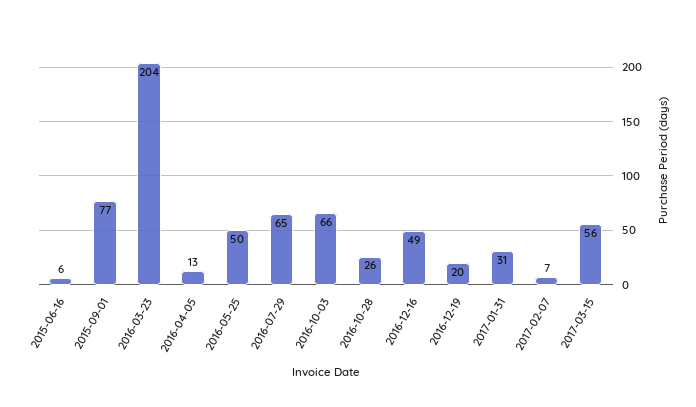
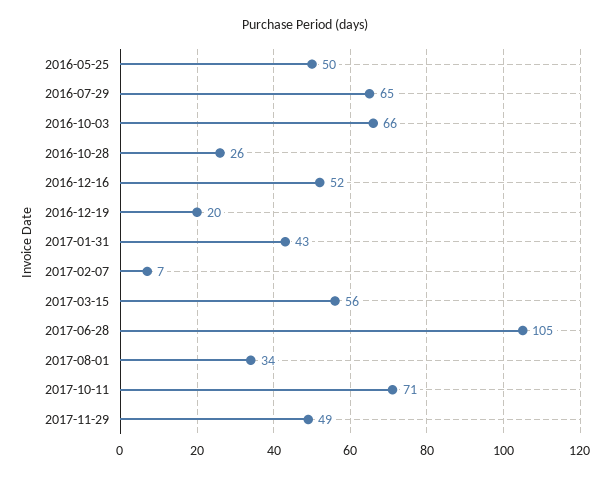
2015-06-16: 6 -> none
2015-09-01: 77 -> none
2016-03-23: 204 -> none
2016-04-05: 13 -> none
2016-12-16: 49 -> 52
2017-01-31: 31 -> 43
2017-06-28: none -> 105
2017-08-01: none -> 34
2017-10-11: none -> 71
2017-11-29: none -> 49

